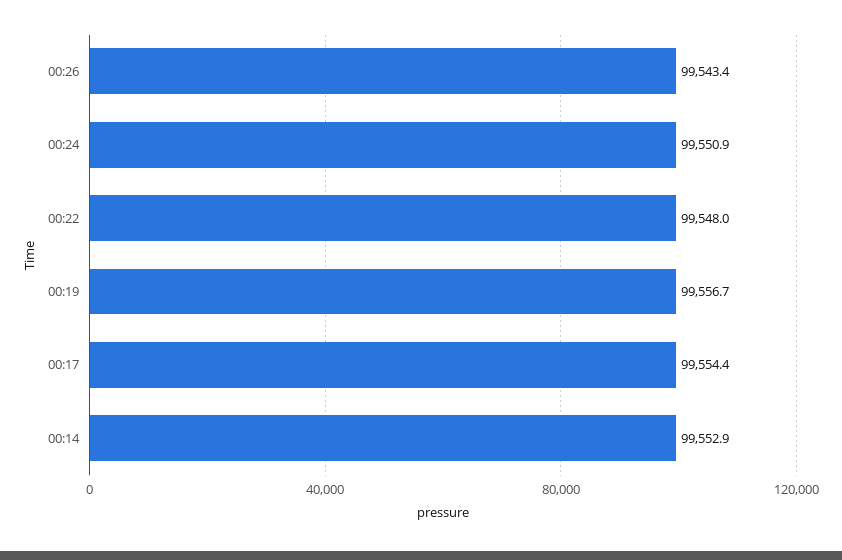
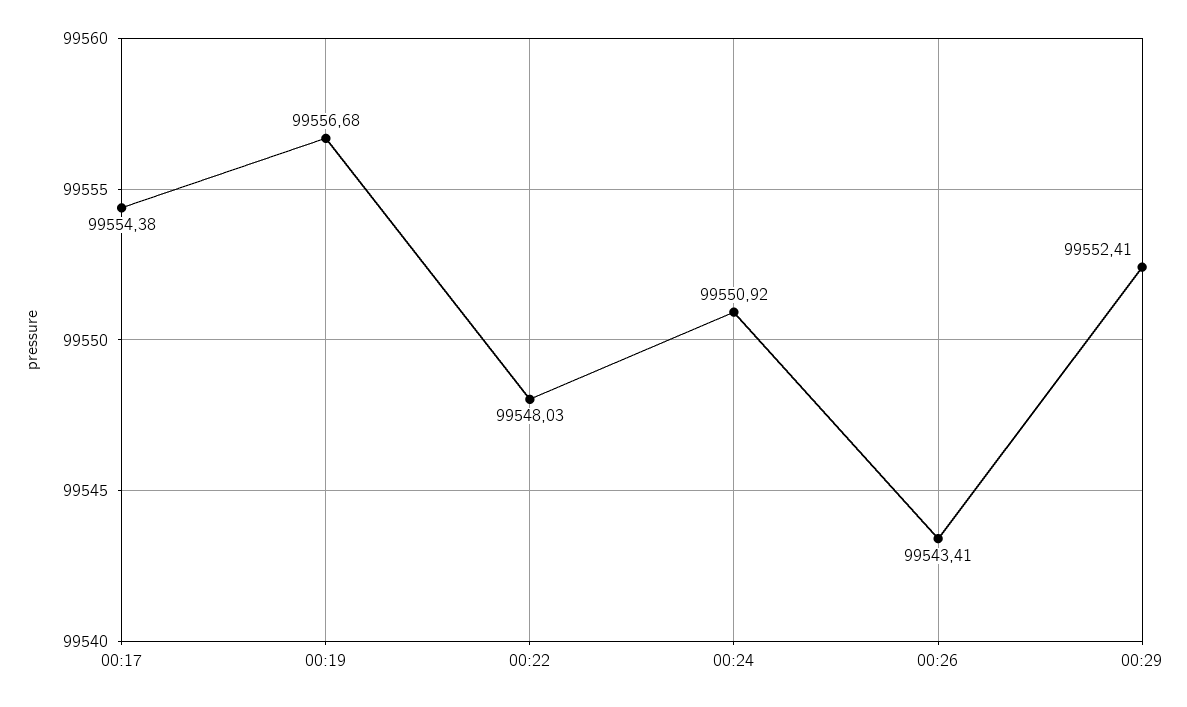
00:14: 99552.9 -> none
00:29: none -> 99552.41

